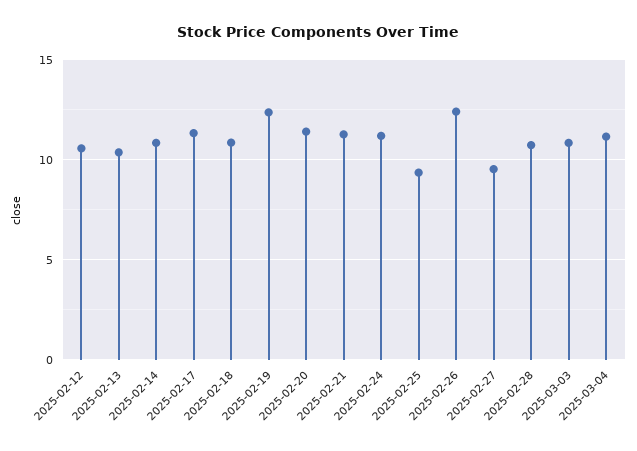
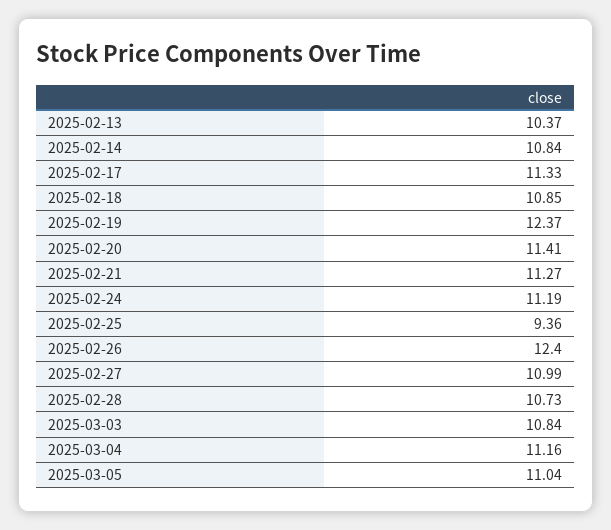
2025-02-12: 10.5 -> none
2025-02-27: 9.5 -> 10.99
2025-03-05: none -> 11.04

